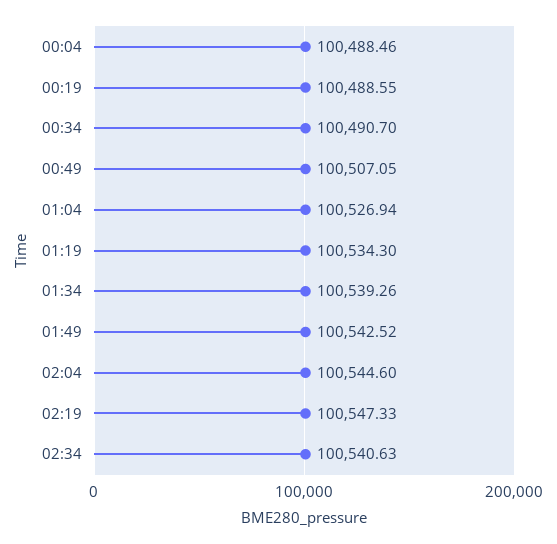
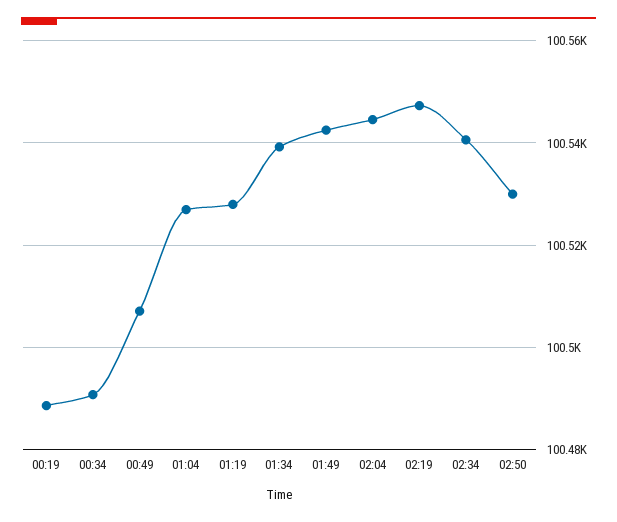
00:04: 100488.46 -> none
01:19: 100534.3 -> 100528
02:50: none -> 100530

